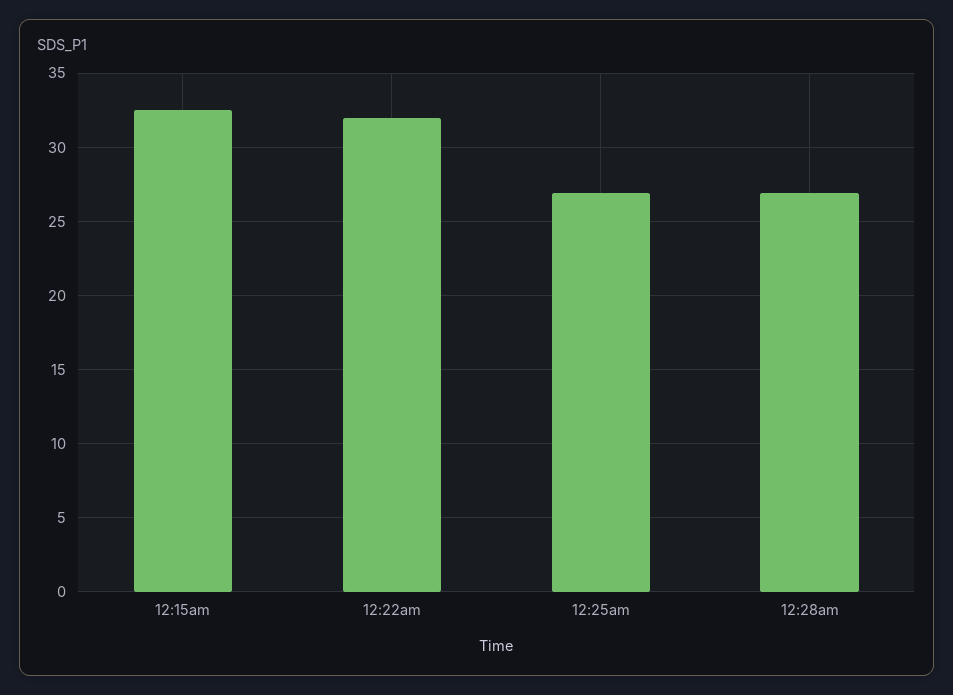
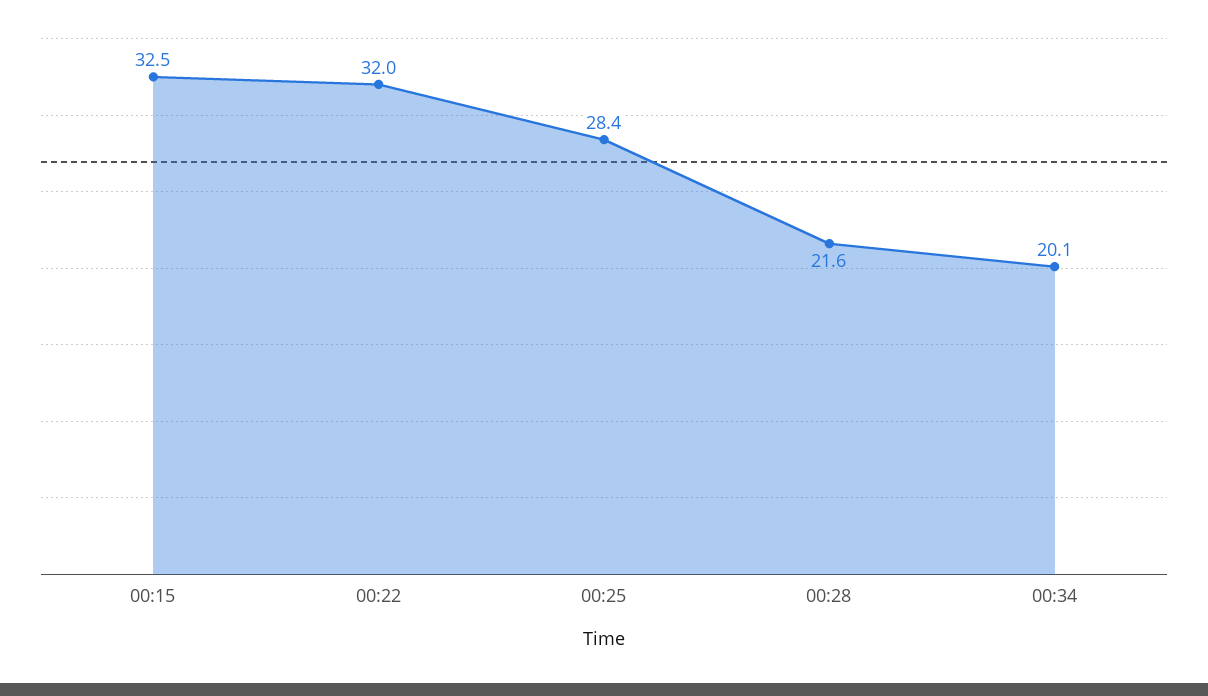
12:25am: 27 -> 28.4
12:28am: 27 -> 21.6
00:34: none -> 20.1

